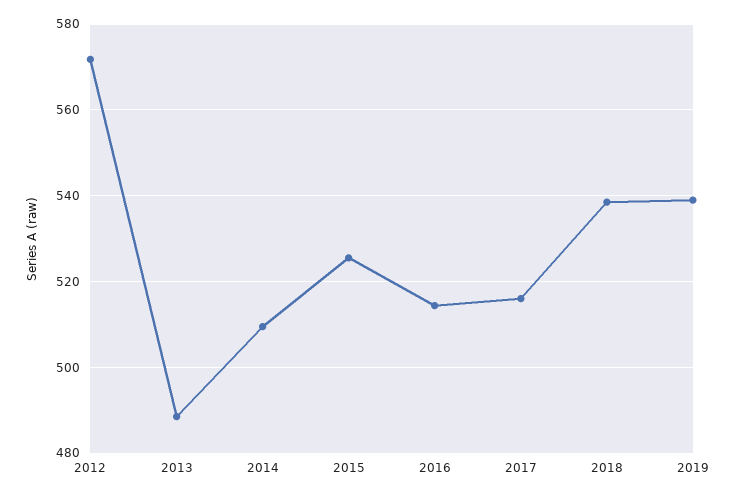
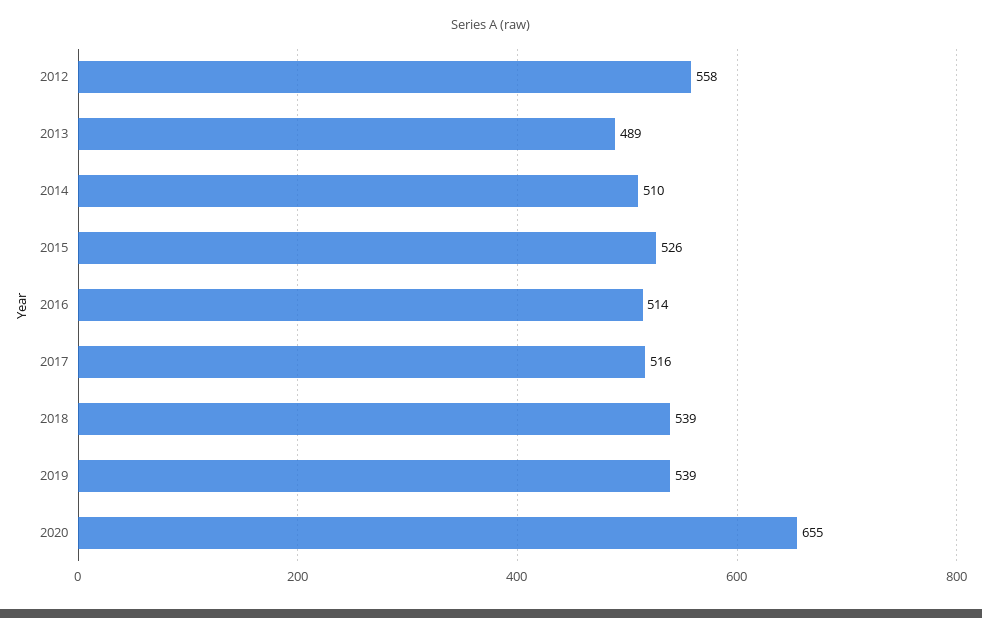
2012: 572 -> 558
2020: none -> 655

